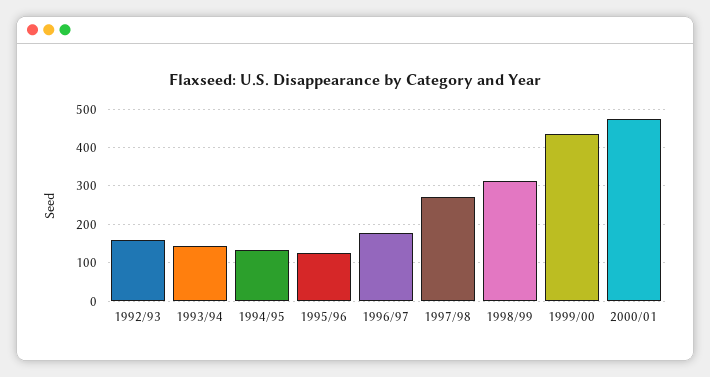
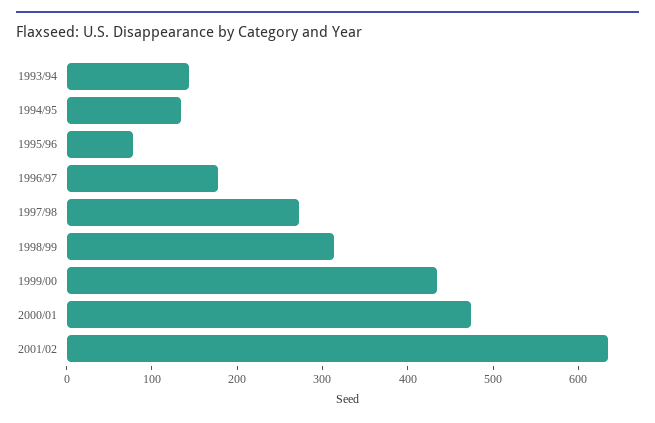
1992/93: 160 -> none
1995/96: 120 -> 80
2001/02: none -> 640

